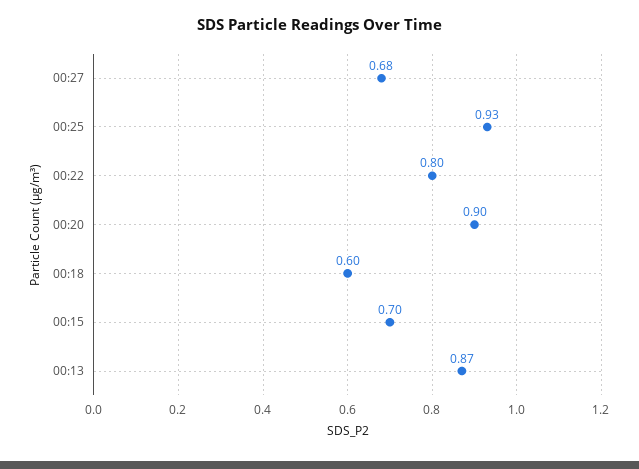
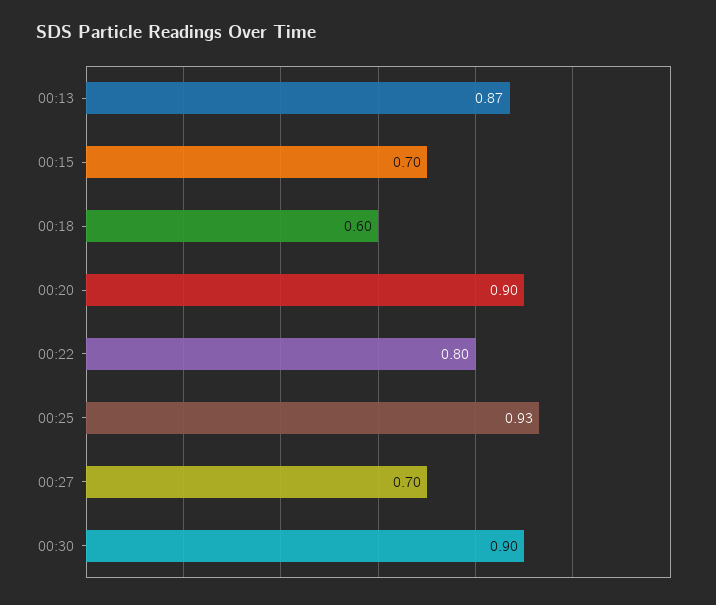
00:27: 0.68 -> 0.7
00:30: none -> 0.9

